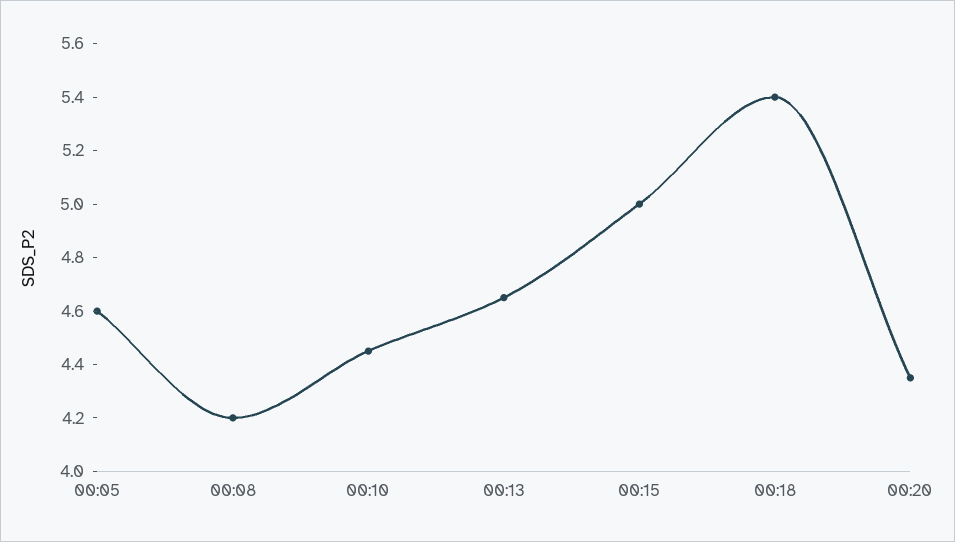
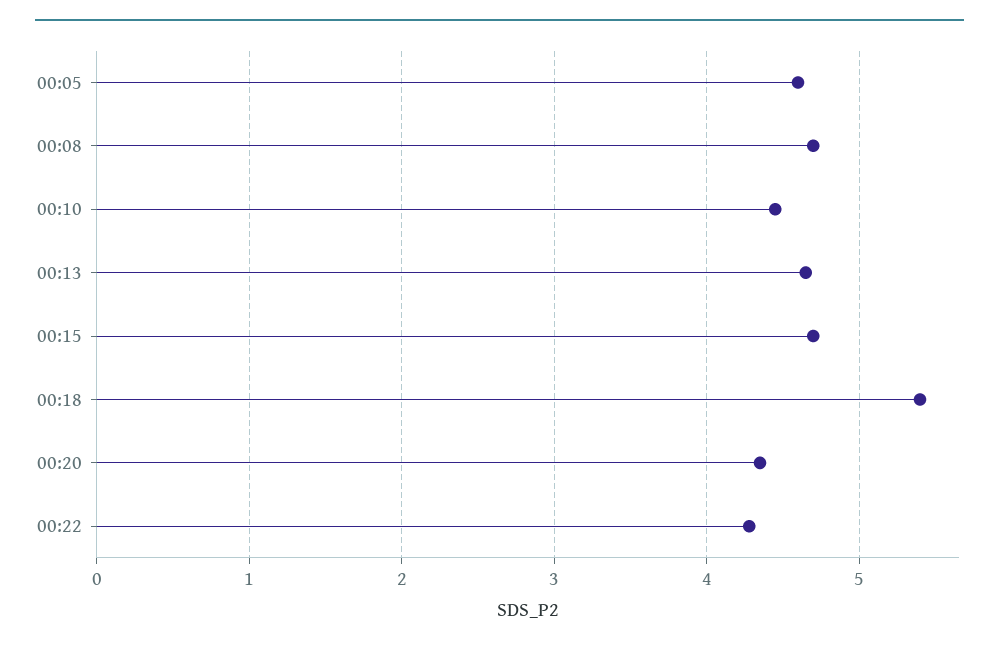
00:08: 4.2 -> 4.7
00:15: 5 -> 4.7
00:22: none -> 4.3

